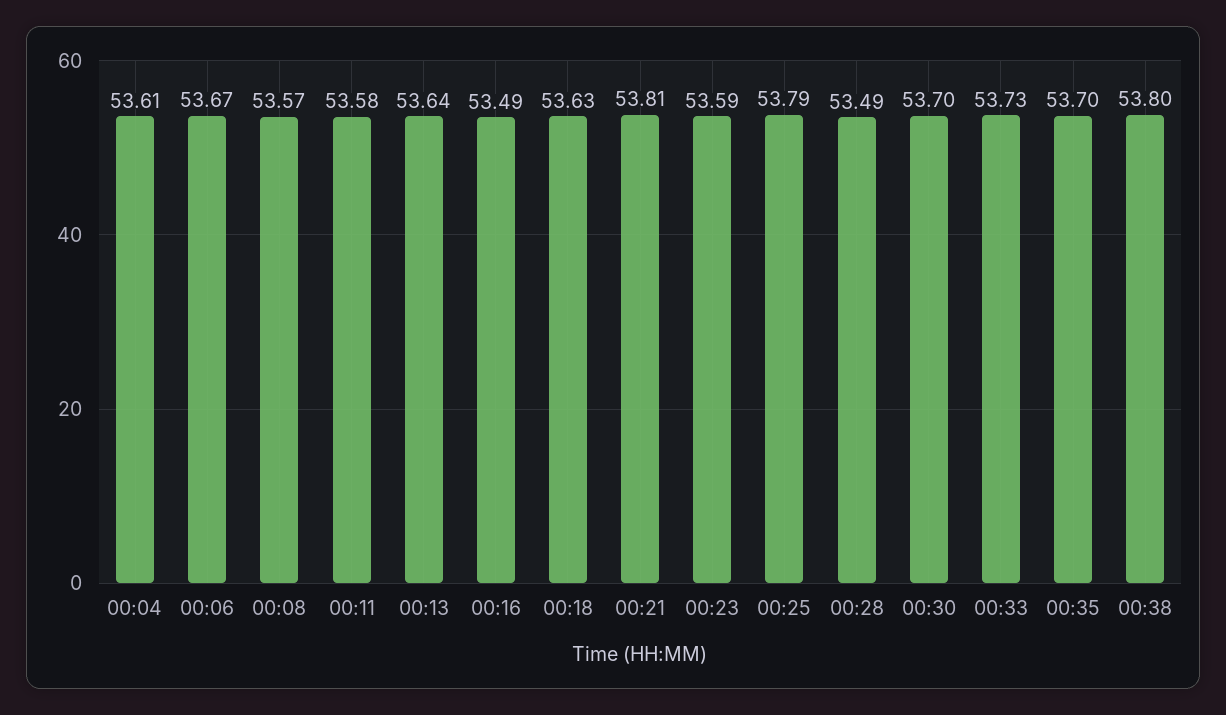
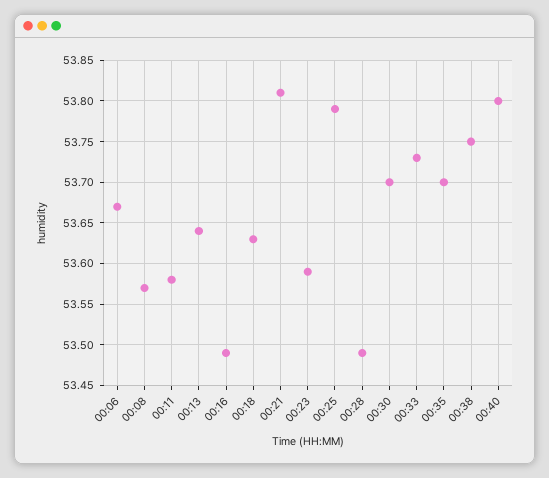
00:04: 53.61 -> none
00:38: 53.8 -> 53.75
00:40: none -> 53.8

